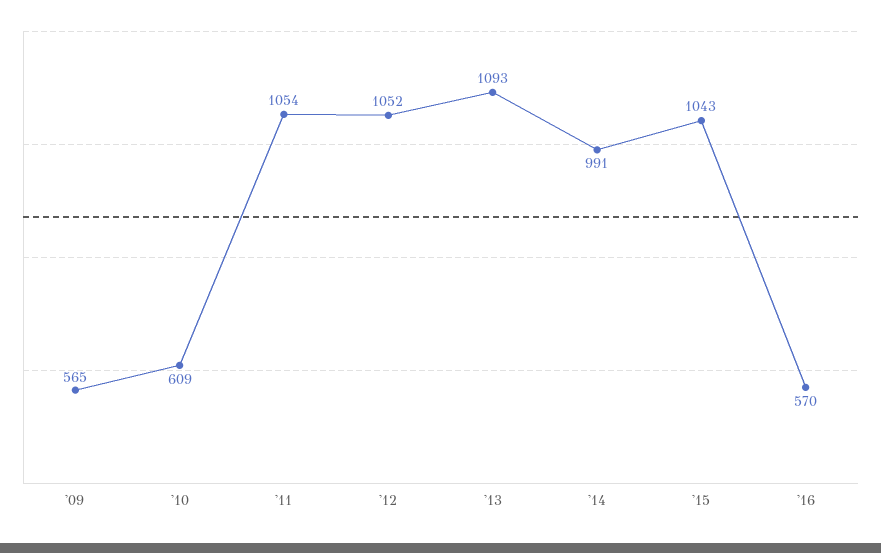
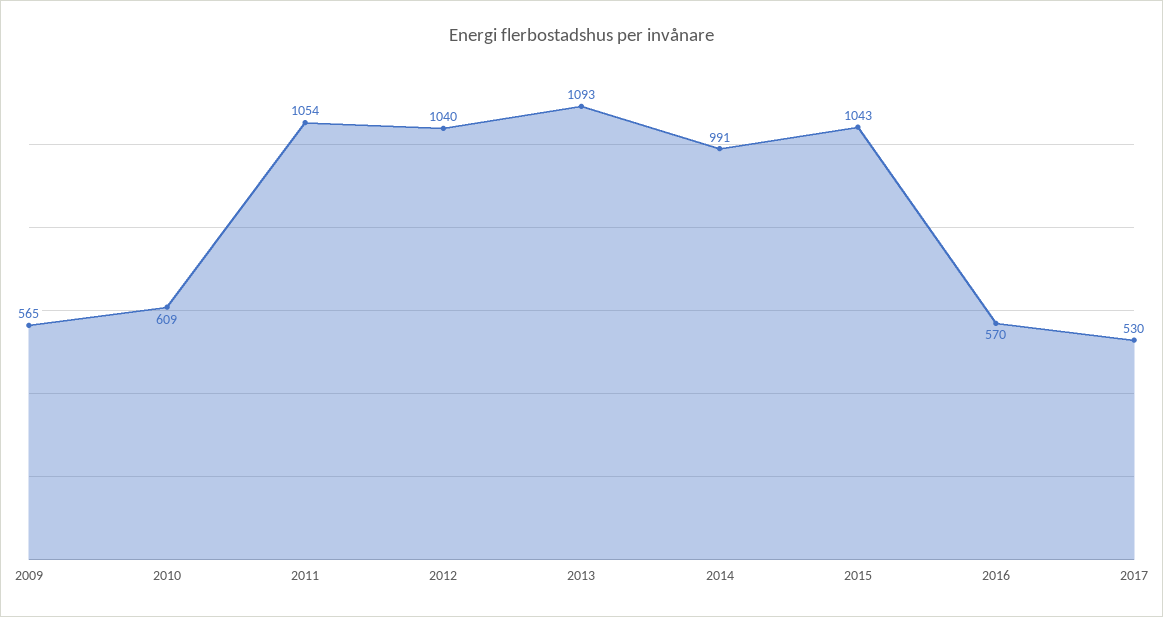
'12: 1052 -> 1040
2017: none -> 530

